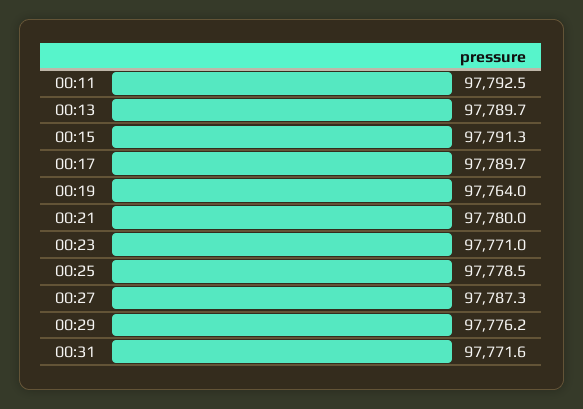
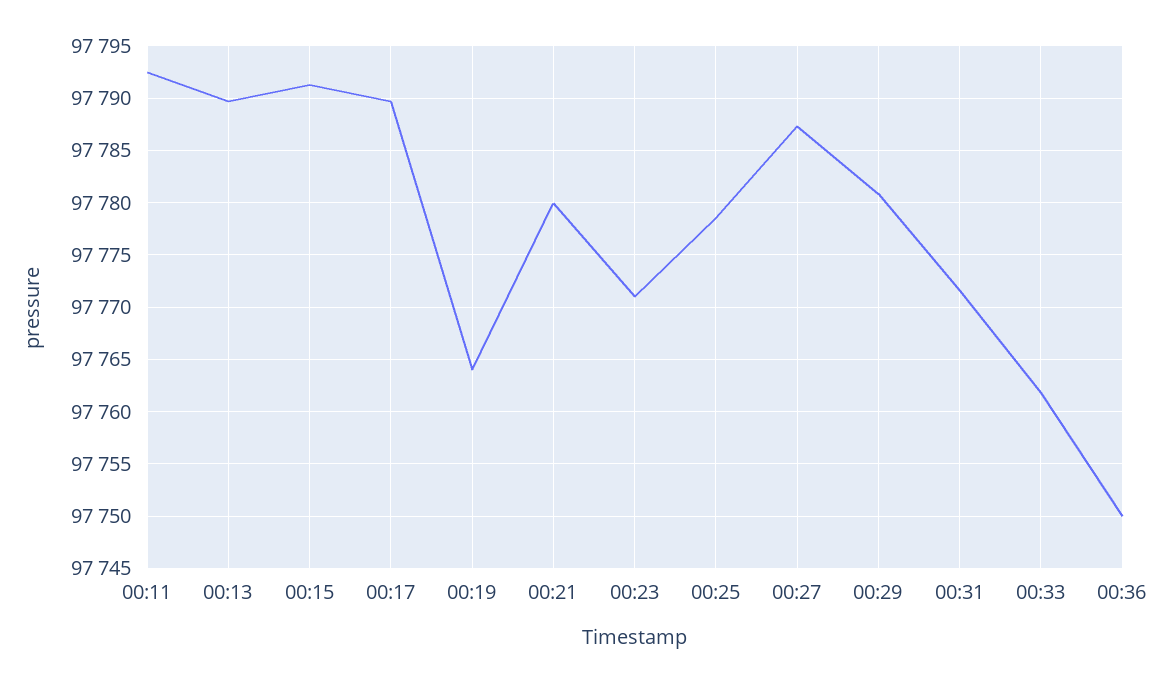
00:29: 97776.2 -> 97781
00:33: none -> 97762
00:36: none -> 97750

